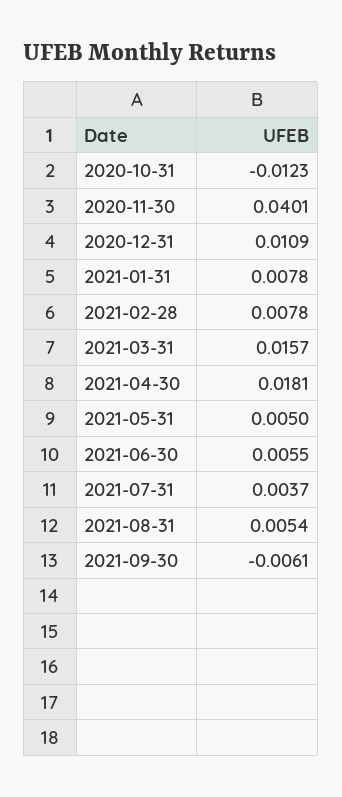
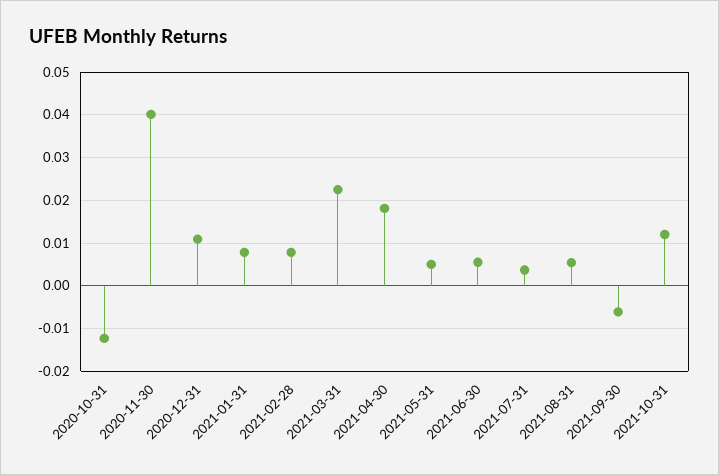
2021-03-31: 0.0157 -> 0.022
2021-10-31: none -> 0.012

